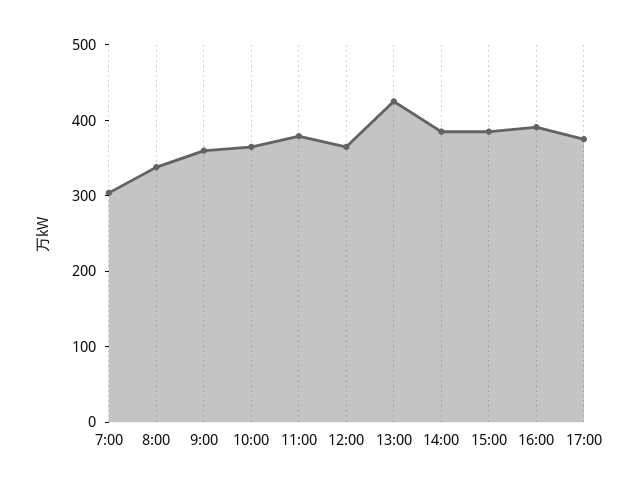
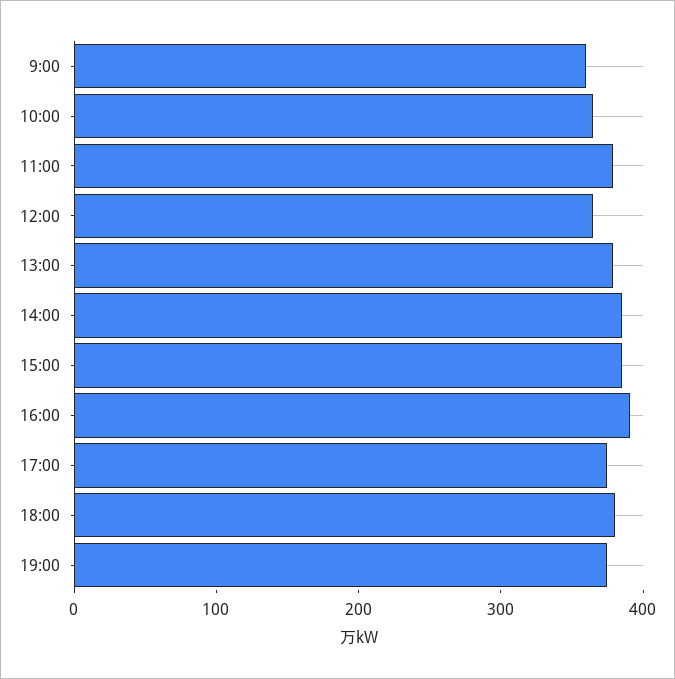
7:00: 300 -> none
8:00: 340 -> none
13:00: 420 -> 380
18:00: none -> 380
19:00: none -> 380

